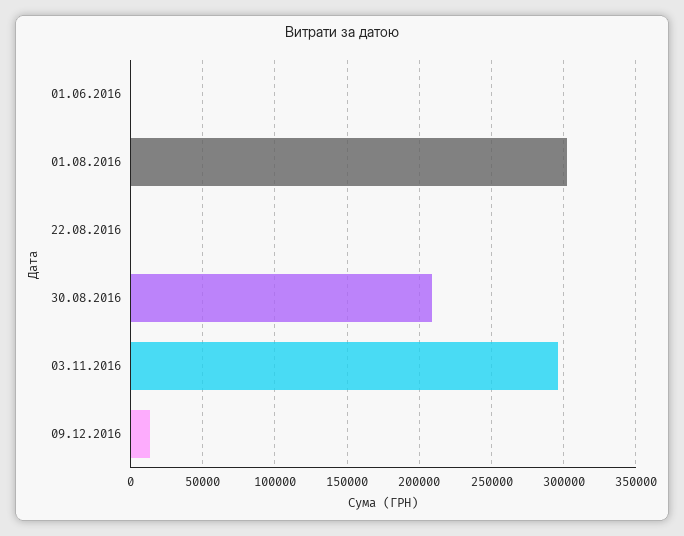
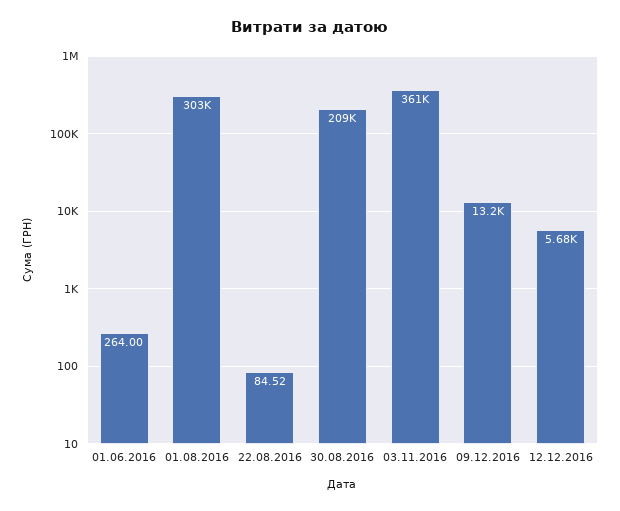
03.11.2016: 295000 -> 361000
12.12.2016: none -> 5680

